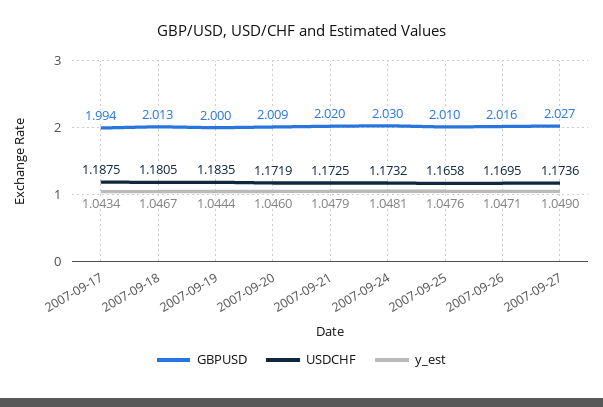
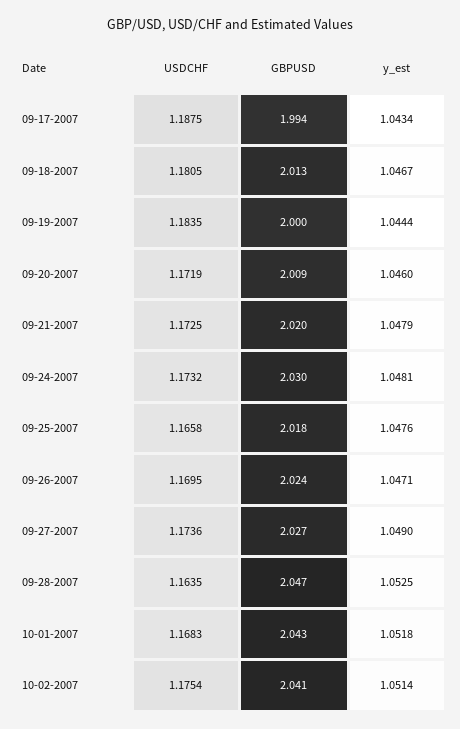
GBPUSD, 2007-09-25: 2.01 -> 2.018
GBPUSD, 2007-09-26: 2.016 -> 2.024
USDCHF, 09-28-2007: none -> 1.1635
GBPUSD, 09-28-2007: none -> 2.047
y_est, 09-28-2007: none -> 1.0525
USDCHF, 10-01-2007: none -> 1.1683
GBPUSD, 10-01-2007: none -> 2.043
y_est, 10-01-2007: none -> 1.0518
USDCHF, 10-02-2007: none -> 1.1754
GBPUSD, 10-02-2007: none -> 2.041
y_est, 10-02-2007: none -> 1.0514

